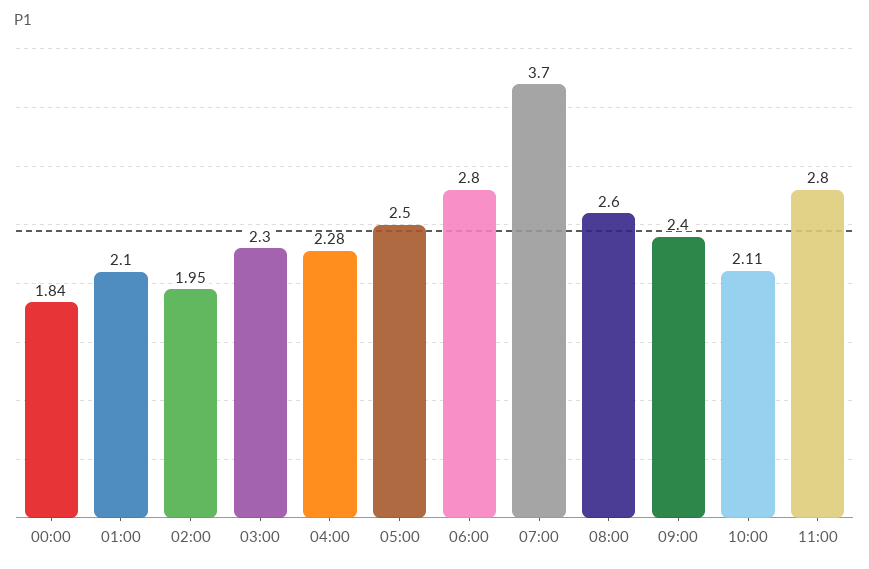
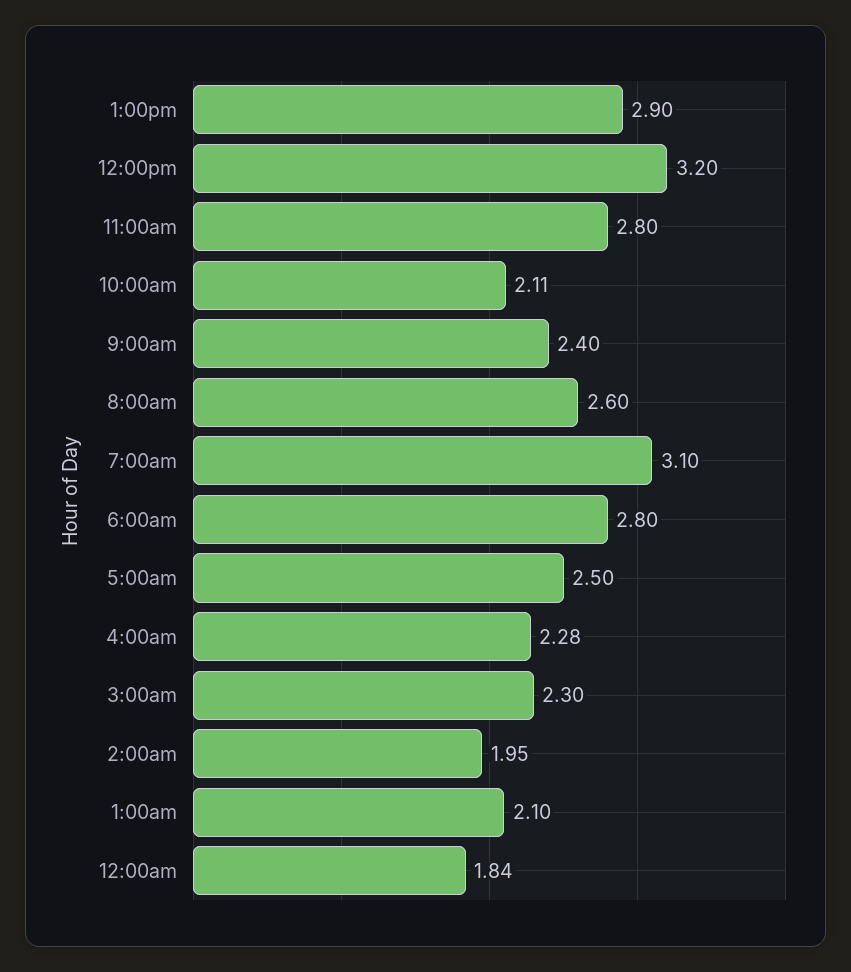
07:00: 3.7 -> 3.1
1:00pm: none -> 2.9
12:00pm: none -> 3.2

